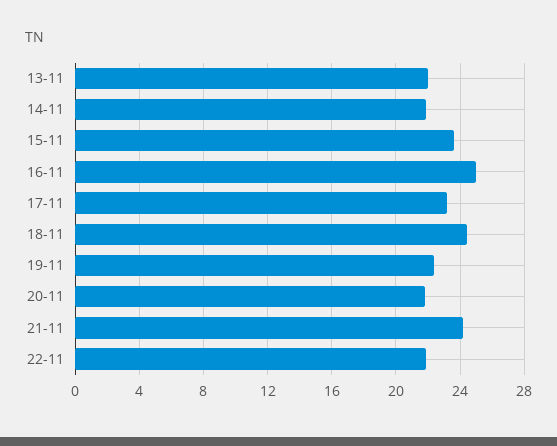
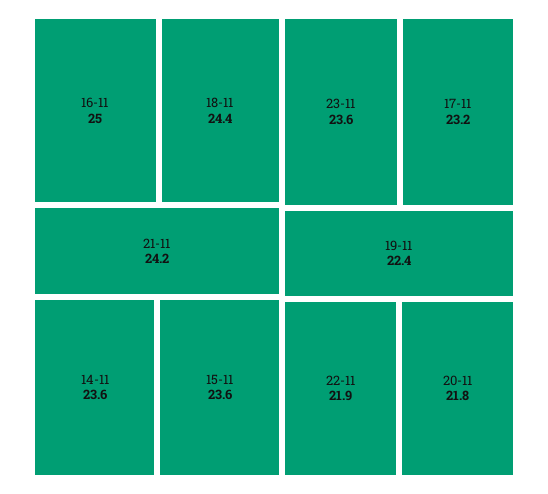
13-11: 22 -> none
14-11: 22 -> 23.6
23-11: none -> 23.6

